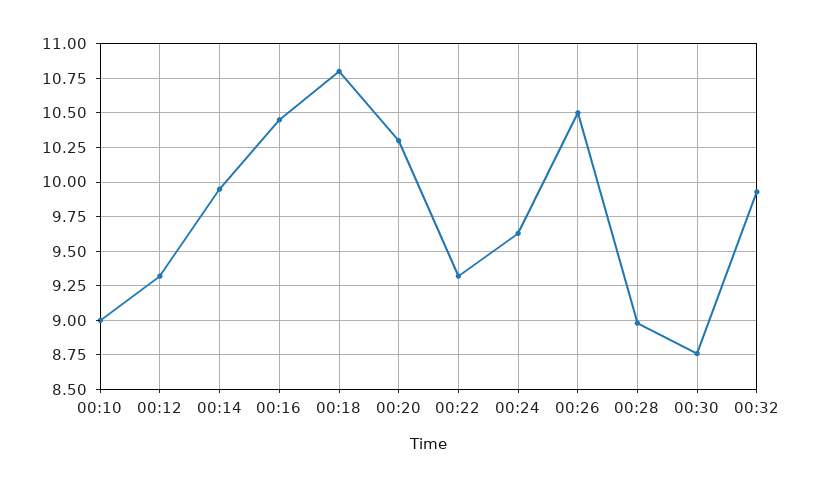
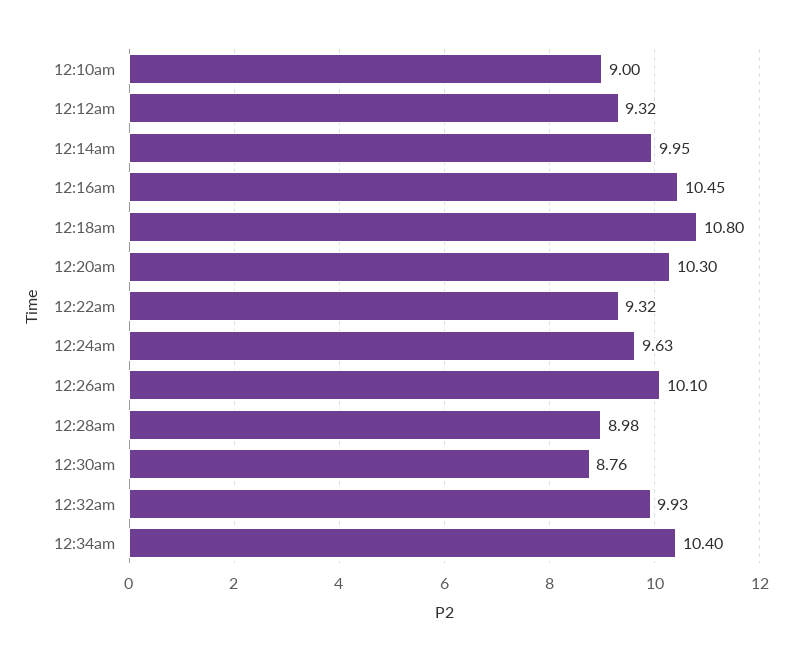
00:26: 10.5 -> 10.1
12:34am: none -> 10.4

